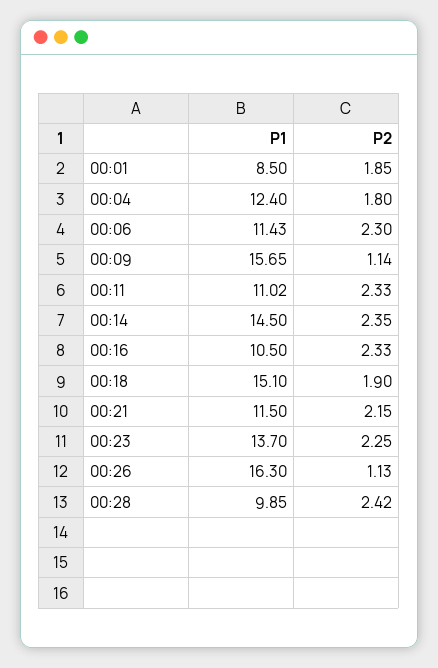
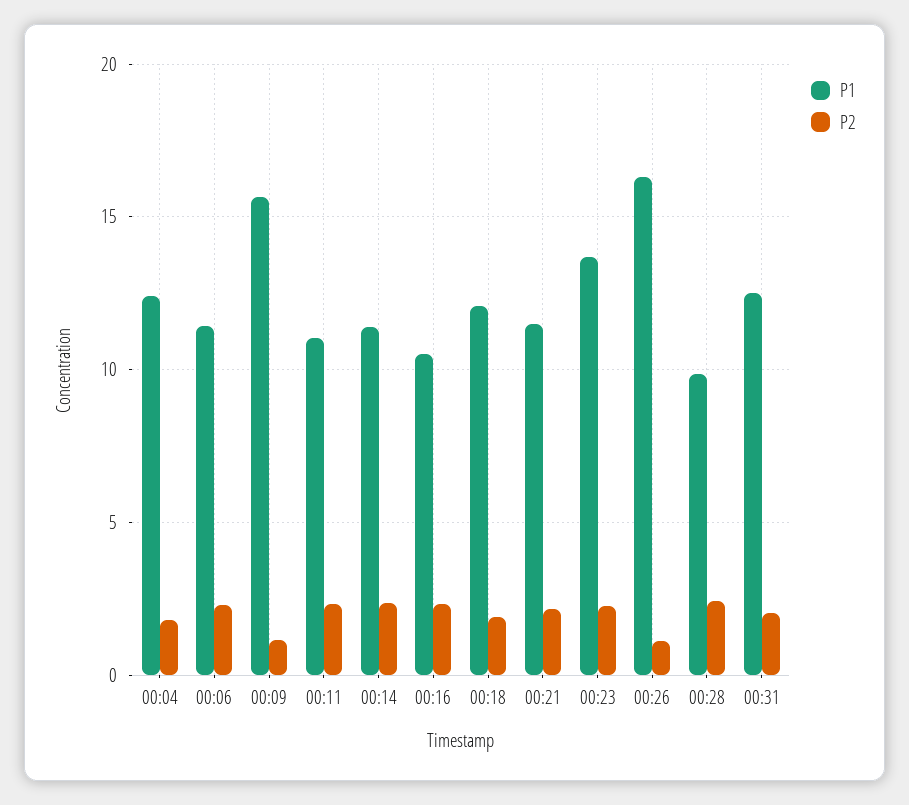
P1, 00:01: 8.5 -> none
P2, 00:01: 1.85 -> none
P1, 00:14: 14.5 -> 11.5
P1, 00:18: 15.1 -> 12
P1, 00:31: none -> 12.5
P2, 00:31: none -> 2

